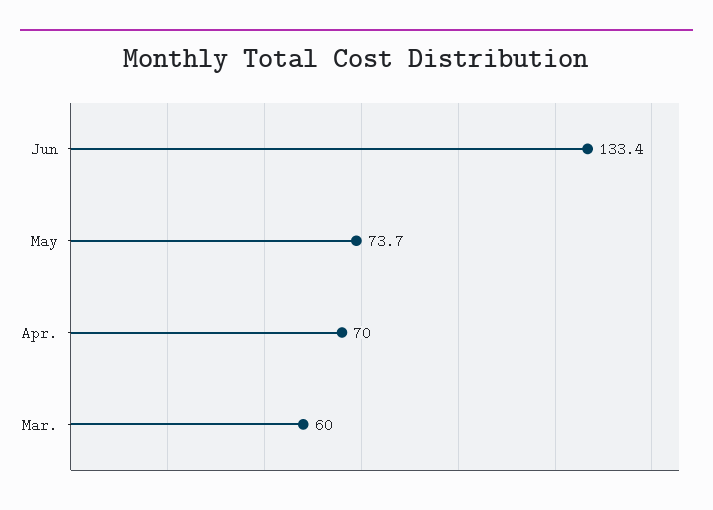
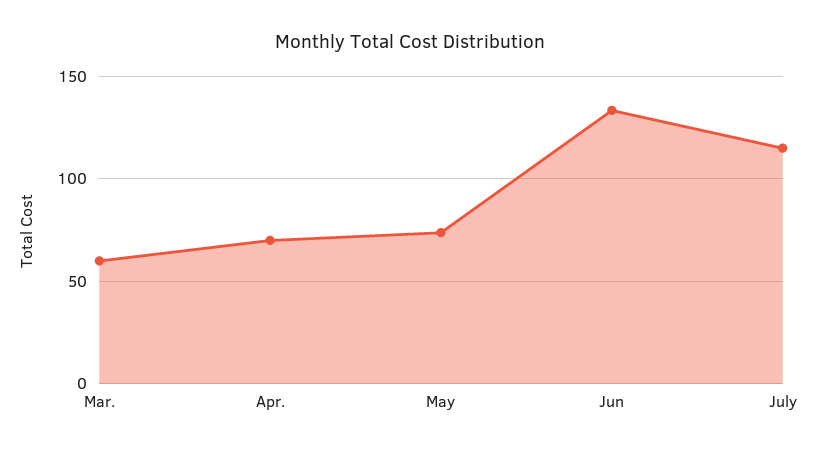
July: none -> 115

